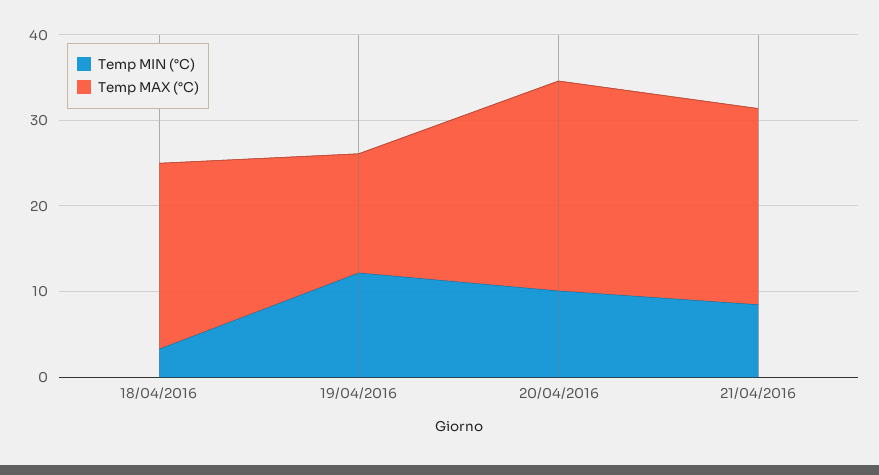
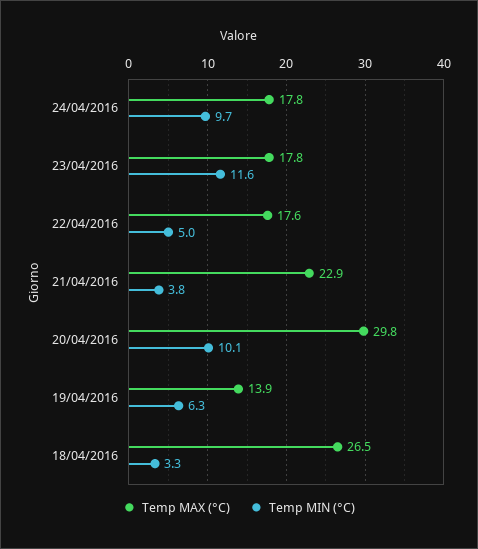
Temp MAX (°C), 18/04/2016: 22 -> 26.5
Temp MIN (°C), 19/04/2016: 12 -> 6.3
Temp MAX (°C), 20/04/2016: 24 -> 29.8
Temp MIN (°C), 21/04/2016: 8 -> 3.8
Temp MAX (°C), 24/04/2016: none -> 17.8
Temp MIN (°C), 24/04/2016: none -> 9.7
Temp MAX (°C), 23/04/2016: none -> 17.8
Temp MIN (°C), 23/04/2016: none -> 11.6
Temp MAX (°C), 22/04/2016: none -> 17.6
Temp MIN (°C), 22/04/2016: none -> 5

